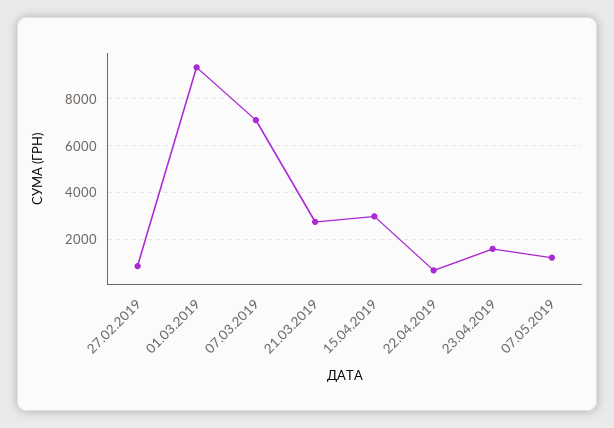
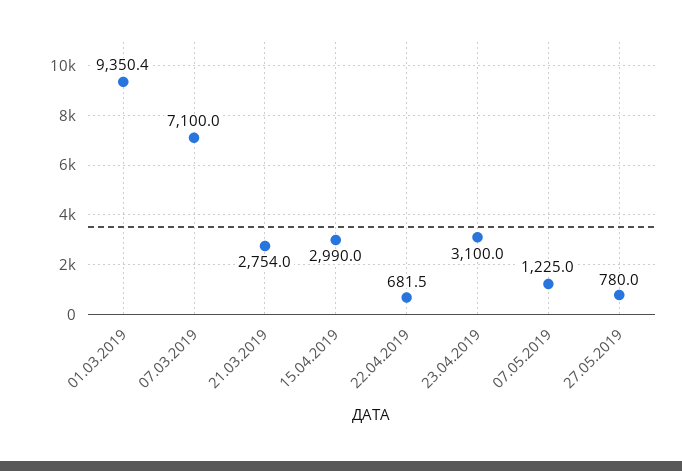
27.02.2019: 1000 -> none
23.04.2019: 1500 -> 3100
27.05.2019: none -> 780

